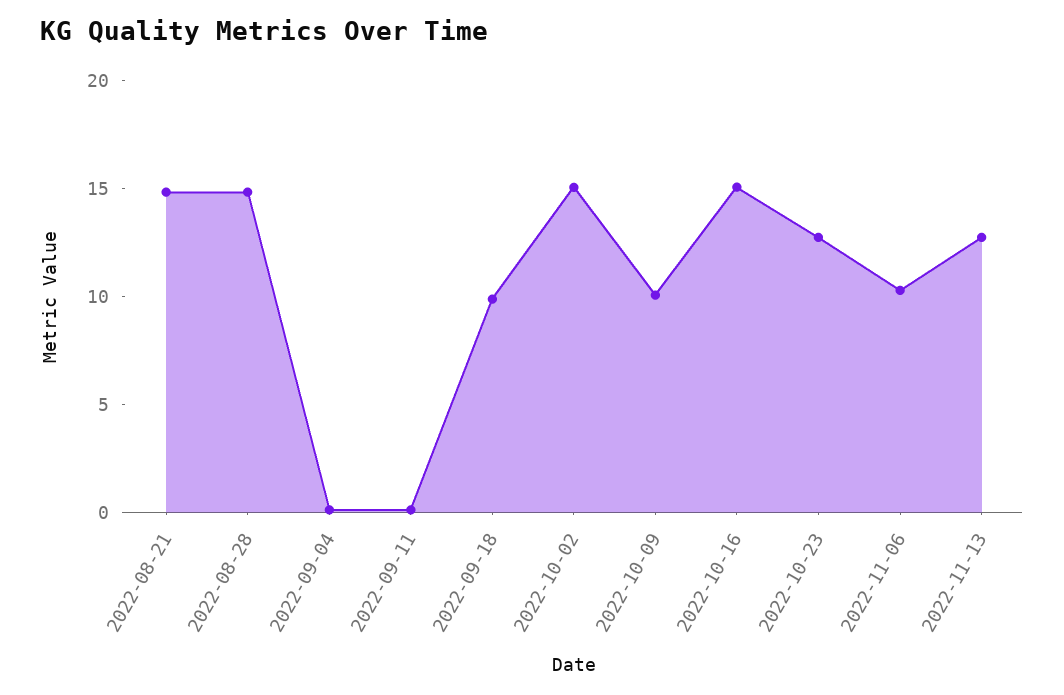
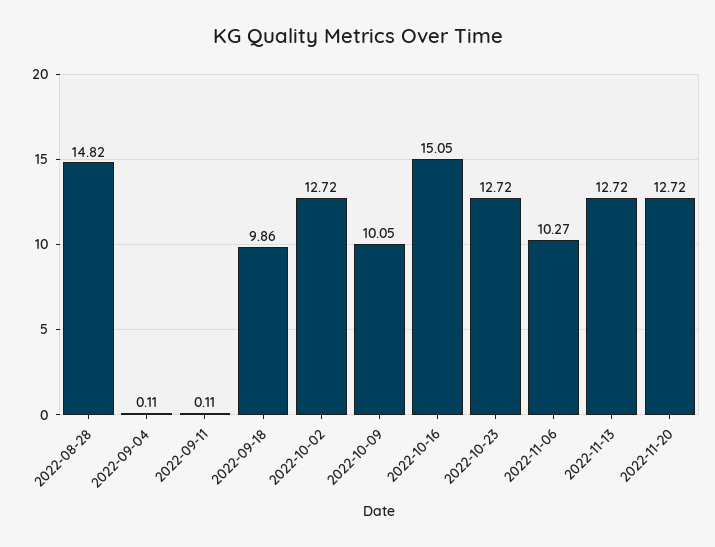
2022-08-21: 15 -> none
2022-10-02: 15 -> 12.72
2022-11-20: none -> 12.72

